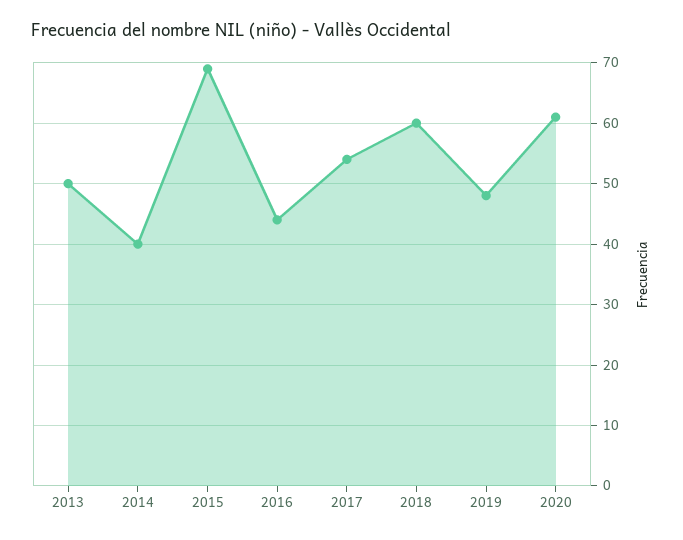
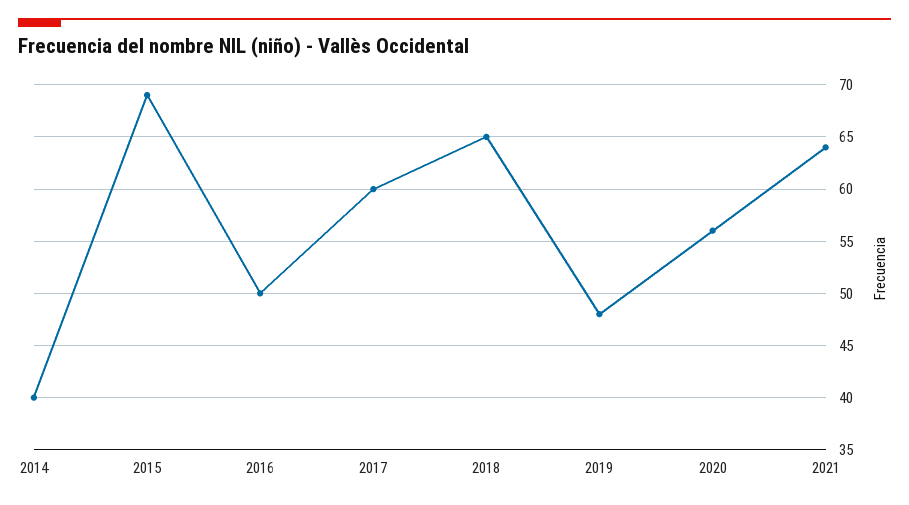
2013: 50 -> none
2016: 44 -> 50
2017: 54 -> 60
2018: 60 -> 65
2020: 61 -> 56
2021: none -> 64

